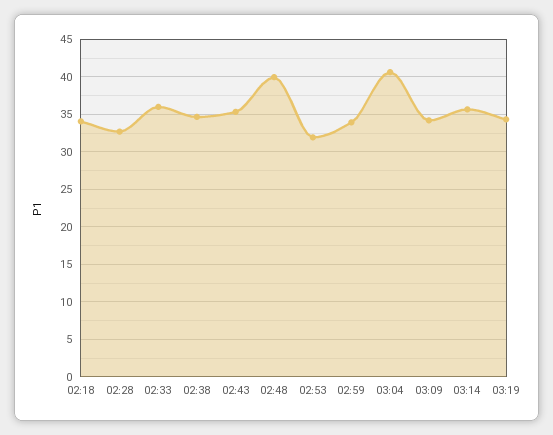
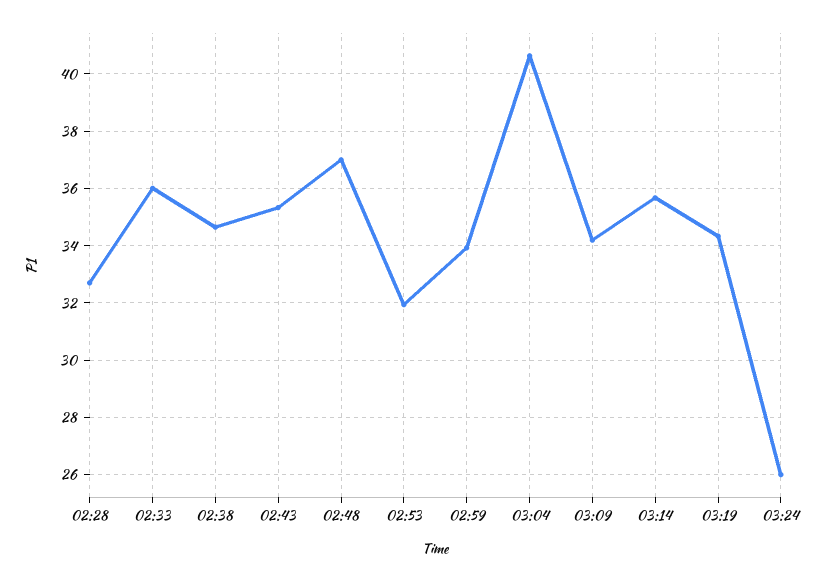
02:18: 34 -> none
02:48: 40 -> 37
03:24: none -> 26

